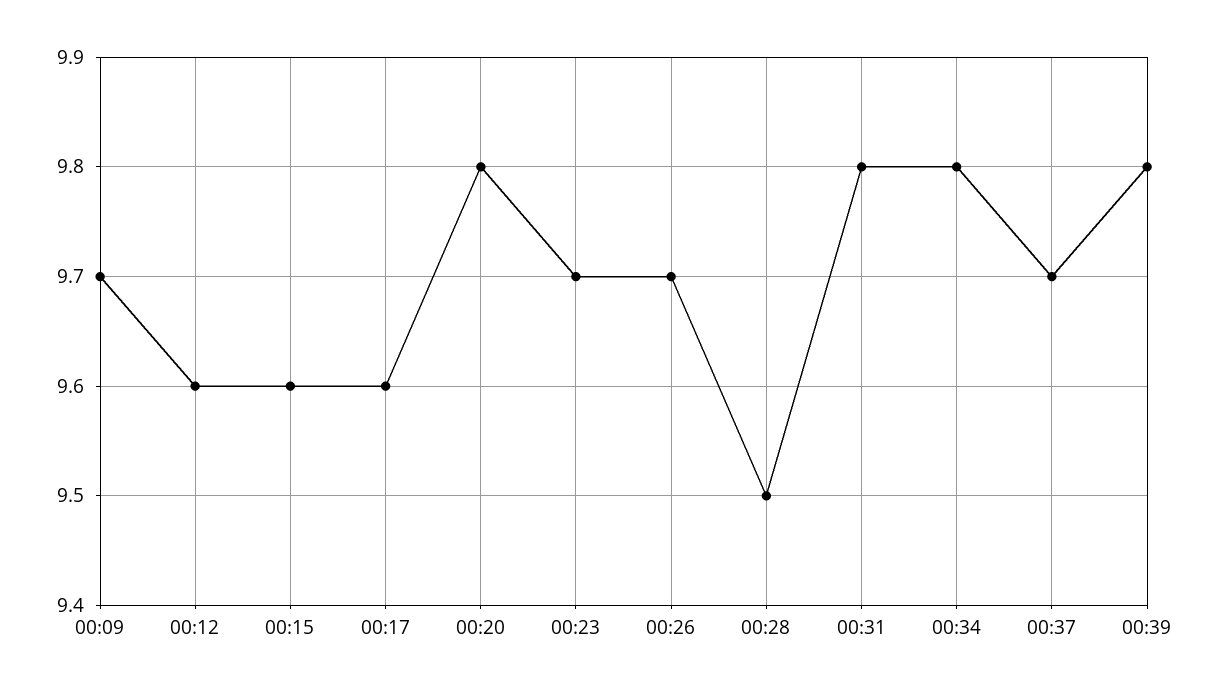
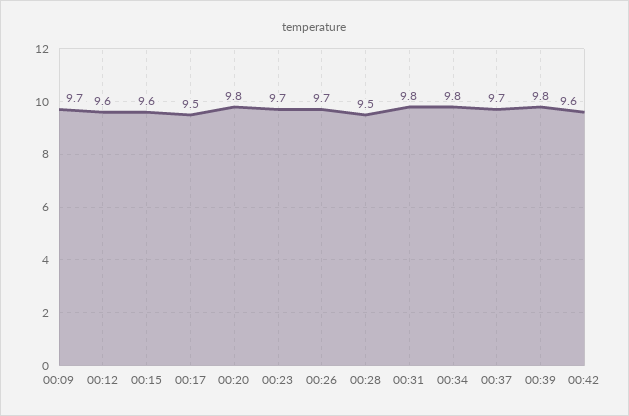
00:17: 9.6 -> 9.5
00:42: none -> 9.6

